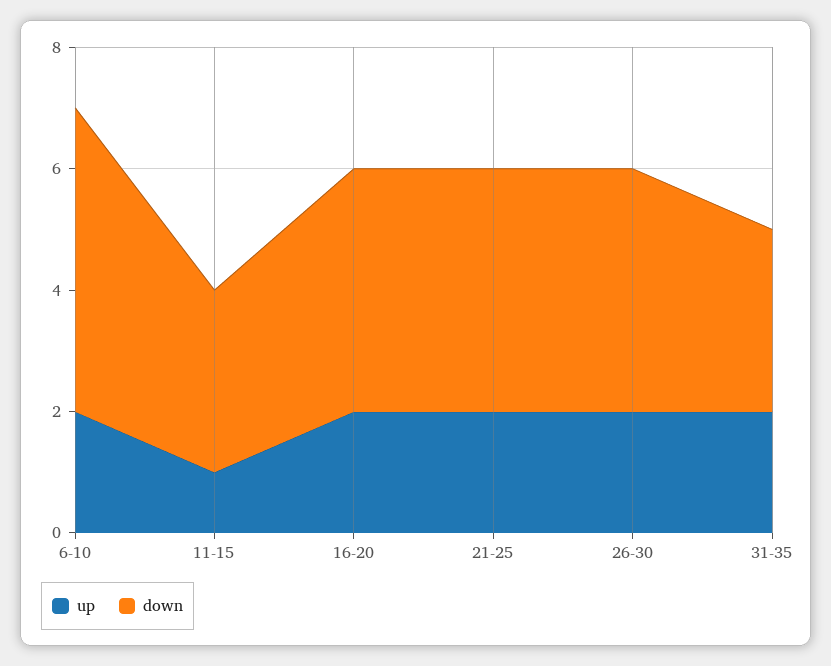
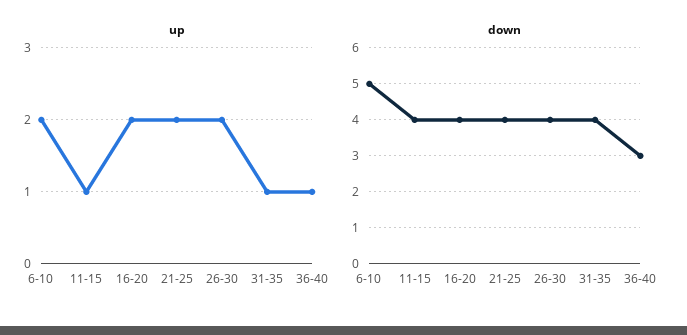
down, 11-15: 3 -> 4
up, 31-35: 2 -> 1
down, 31-35: 3 -> 4
up, 36-40: none -> 1
down, 36-40: none -> 3

